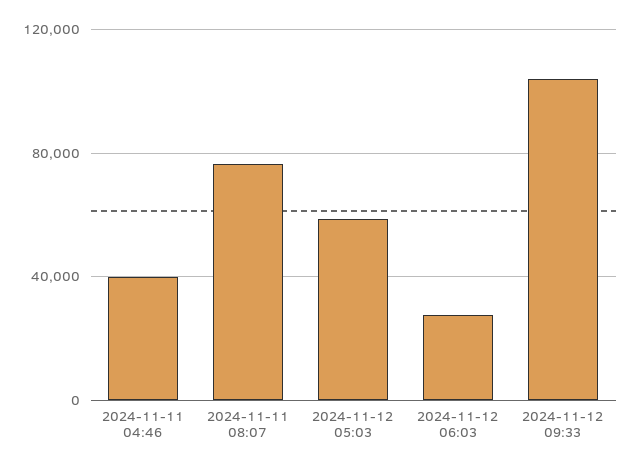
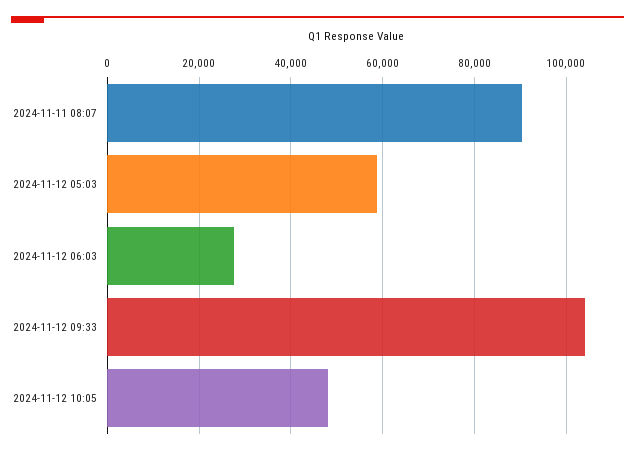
2024-11-11 04:46: 40000 -> none
2024-11-11 08:07: 75000 -> 90000
2024-11-12 10:05: none -> 48000

